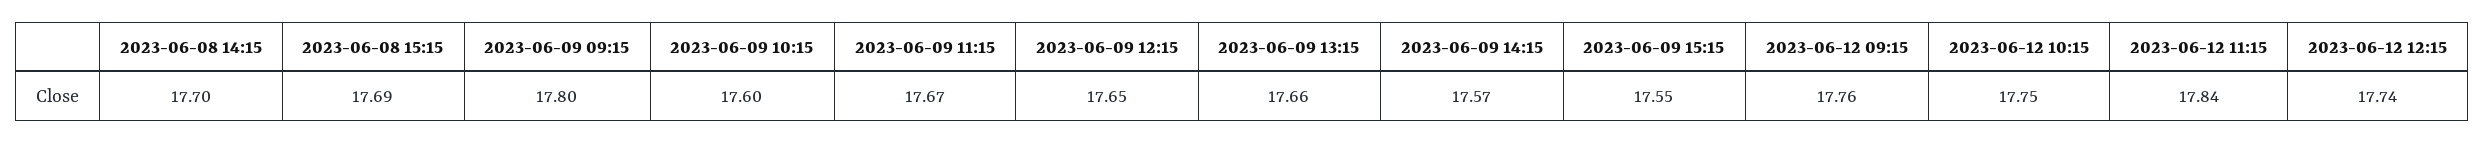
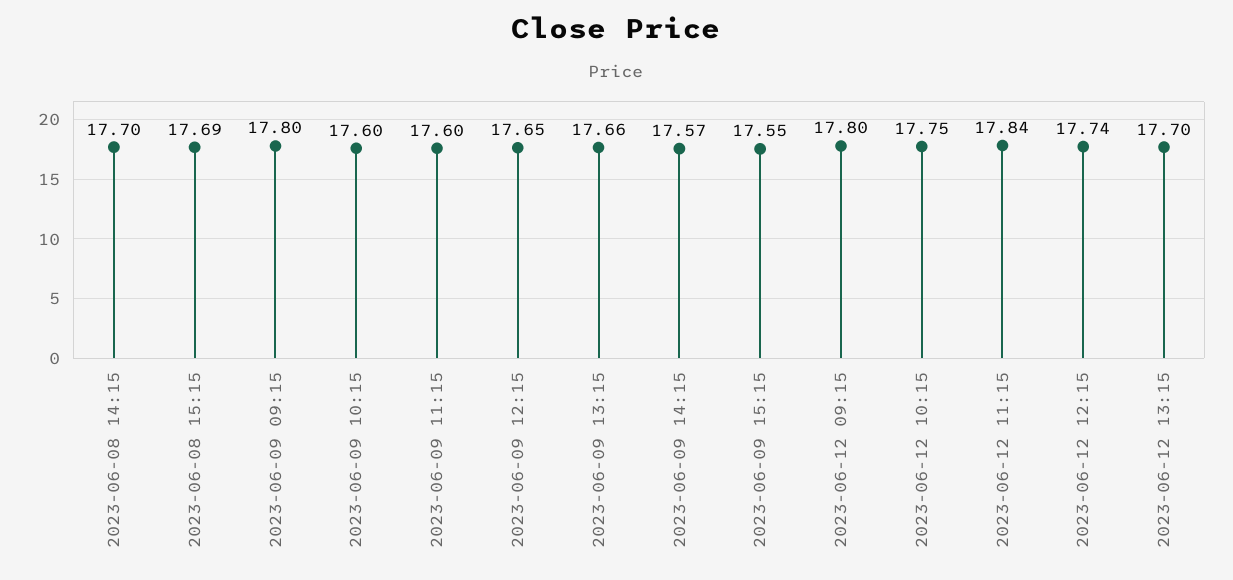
2023-06-09 11:15: 17.67 -> 17.6
2023-06-12 09:15: 17.76 -> 17.8
2023-06-12 13:15: none -> 17.7

